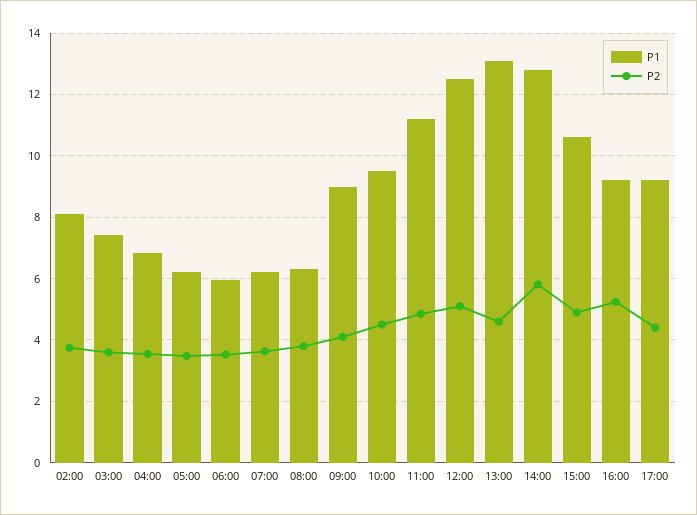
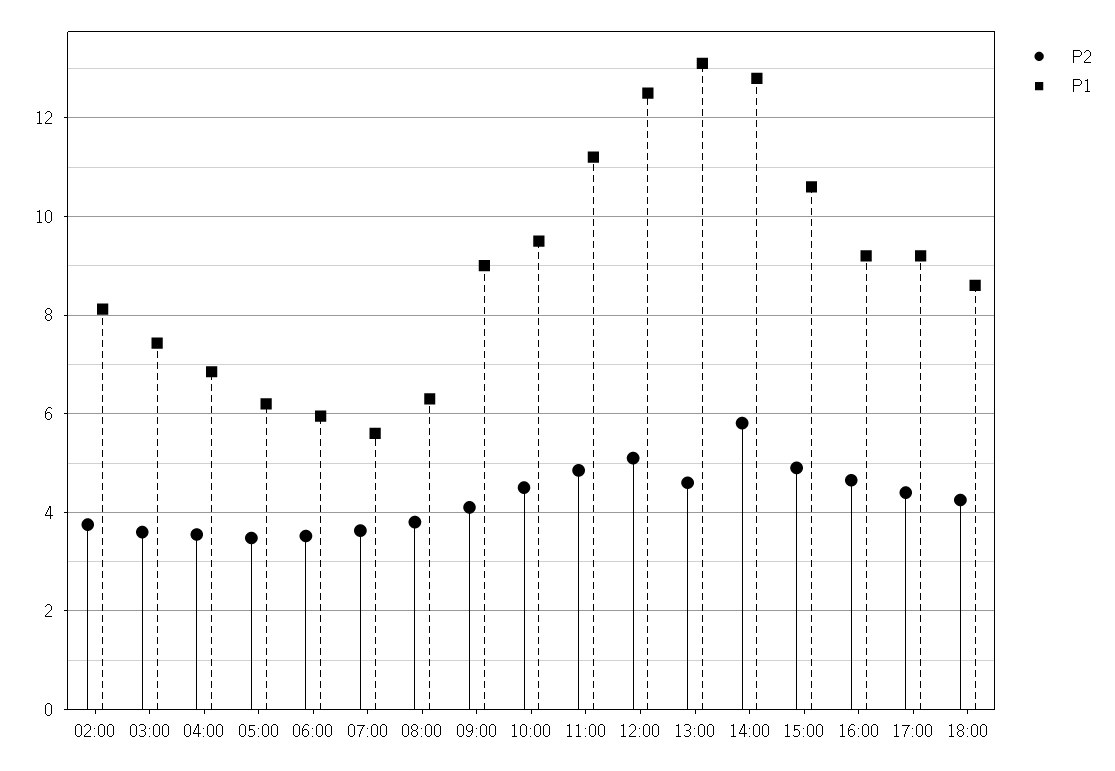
P1, 07:00: 6.2 -> 5.6
P2, 16:00: 5.2 -> 4.6
P2, 18:00: none -> 4.2
P1, 18:00: none -> 8.6

